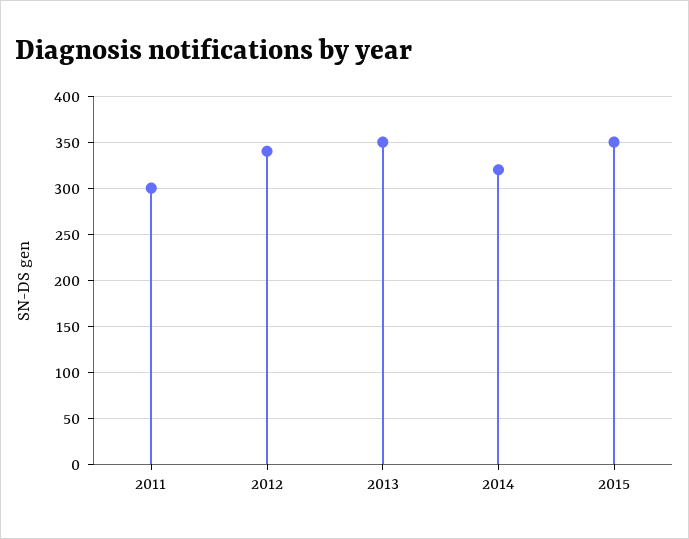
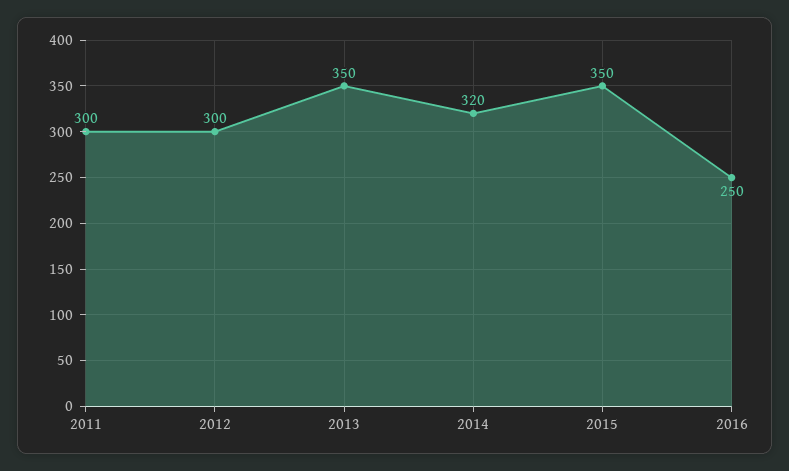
2012: 340 -> 300
2016: none -> 250

